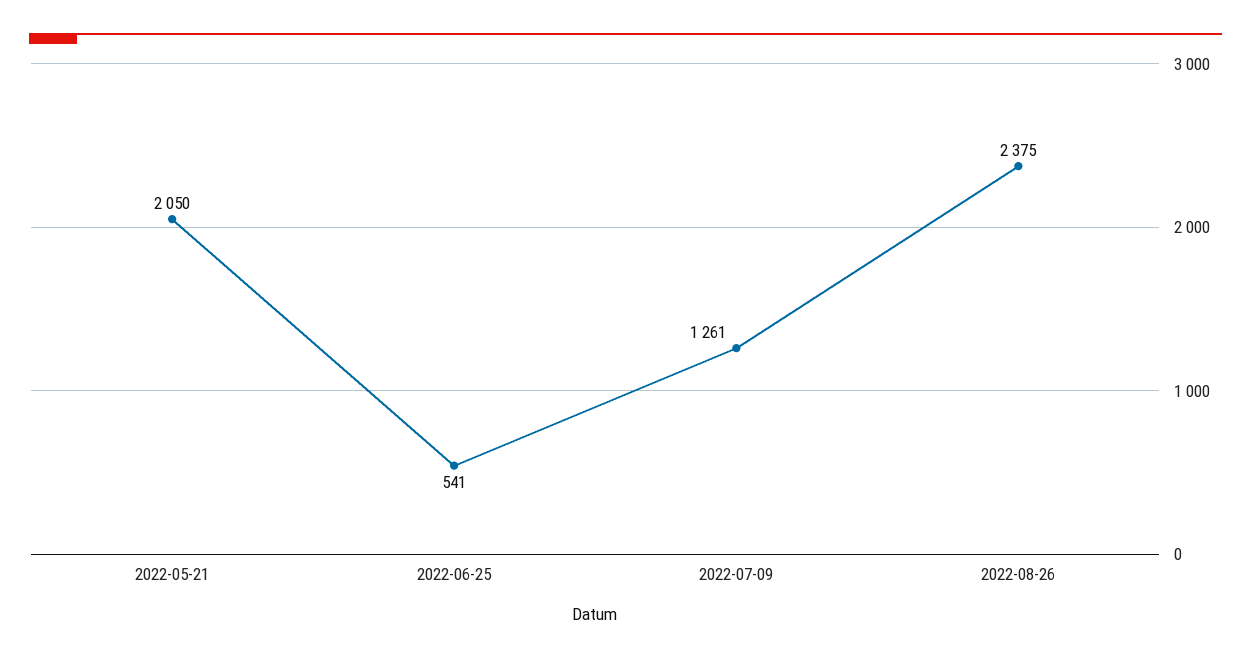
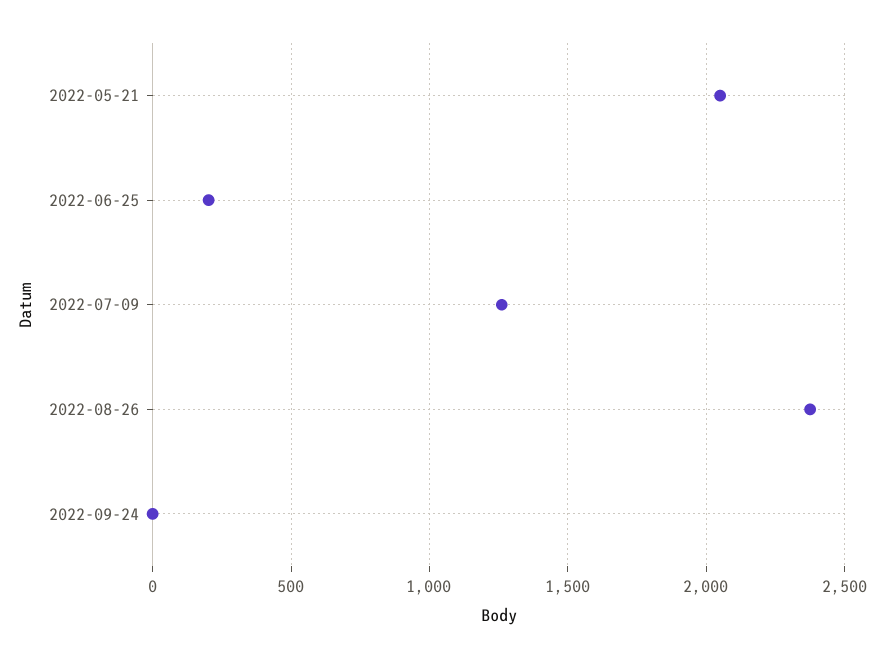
2022-06-25: 541 -> 200
2022-09-24: none -> 0

